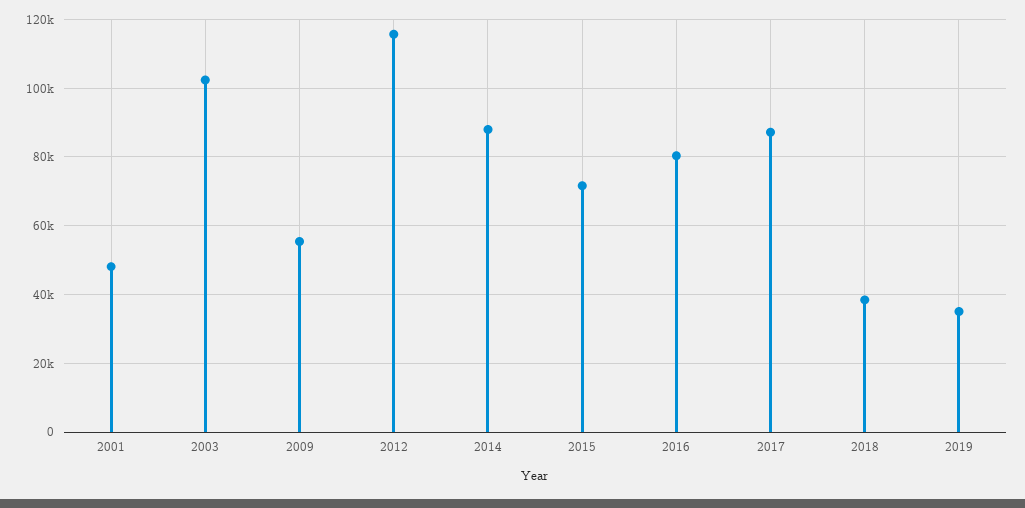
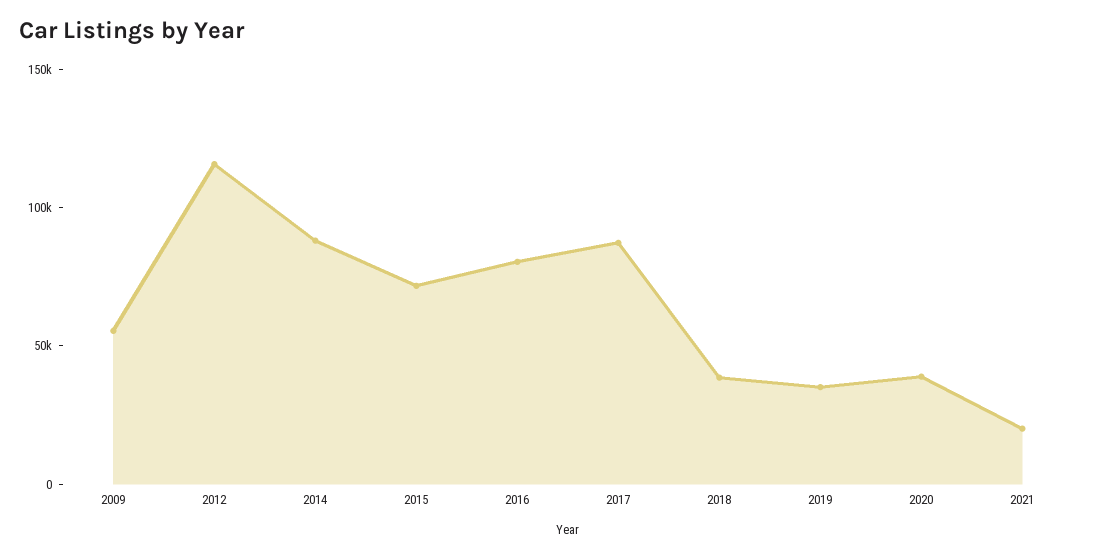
2001: 48000 -> none
2003: 102000 -> none
2020: none -> 40000
2021: none -> 20000

